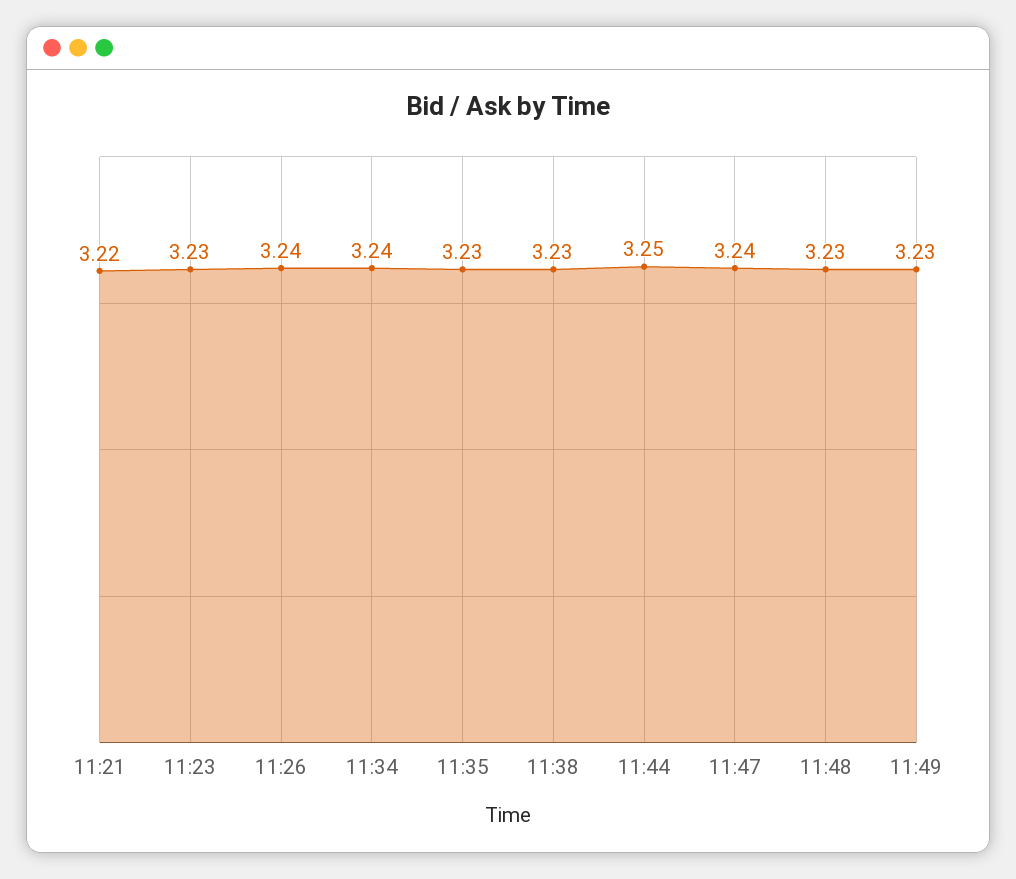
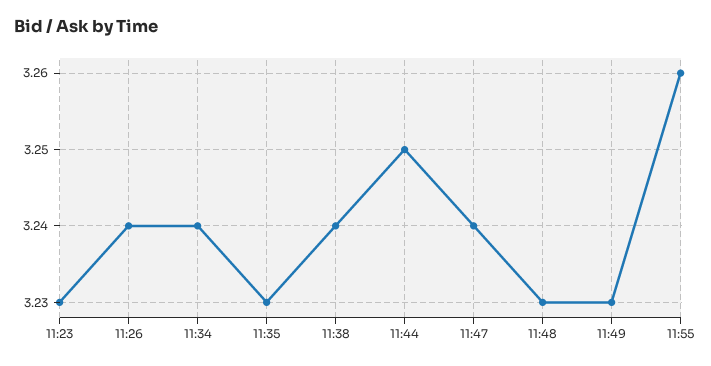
11:21: 3.22 -> none
11:38: 3.23 -> 3.24
11:55: none -> 3.26

